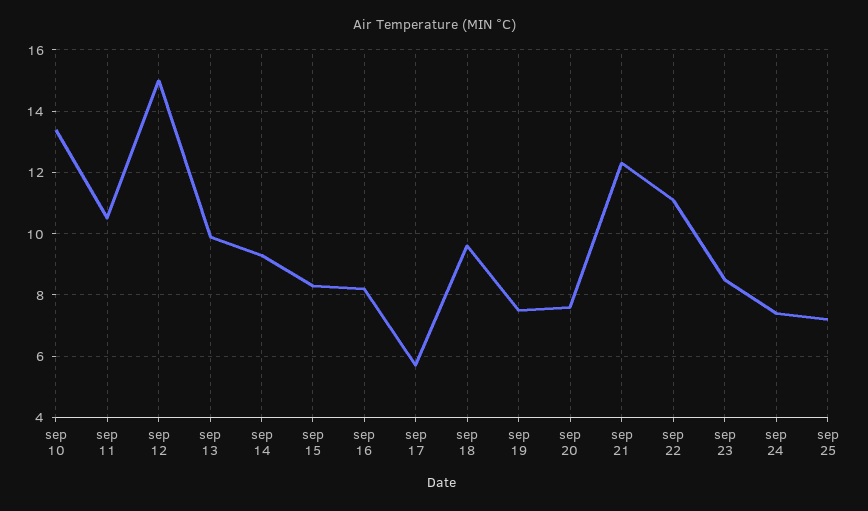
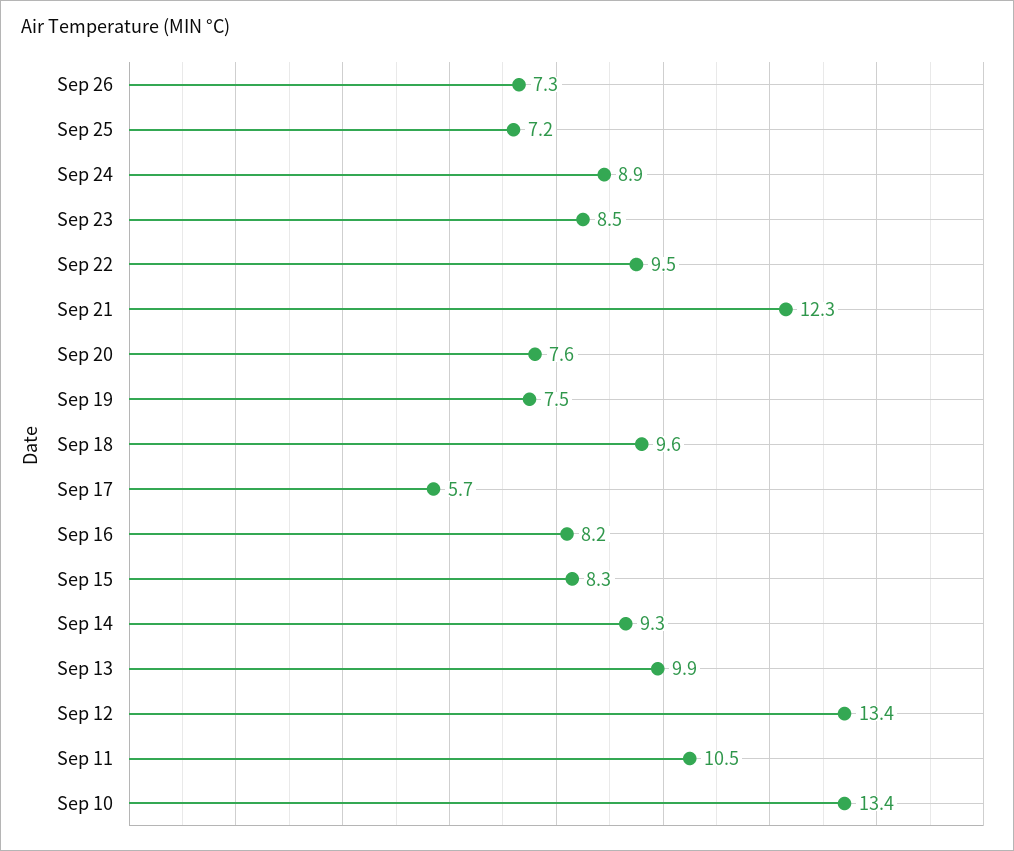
sep 12: 15 -> 13.4
sep 22: 11 -> 9.5
sep 24: 7.5 -> 8.9
Sep 26: none -> 7.3

